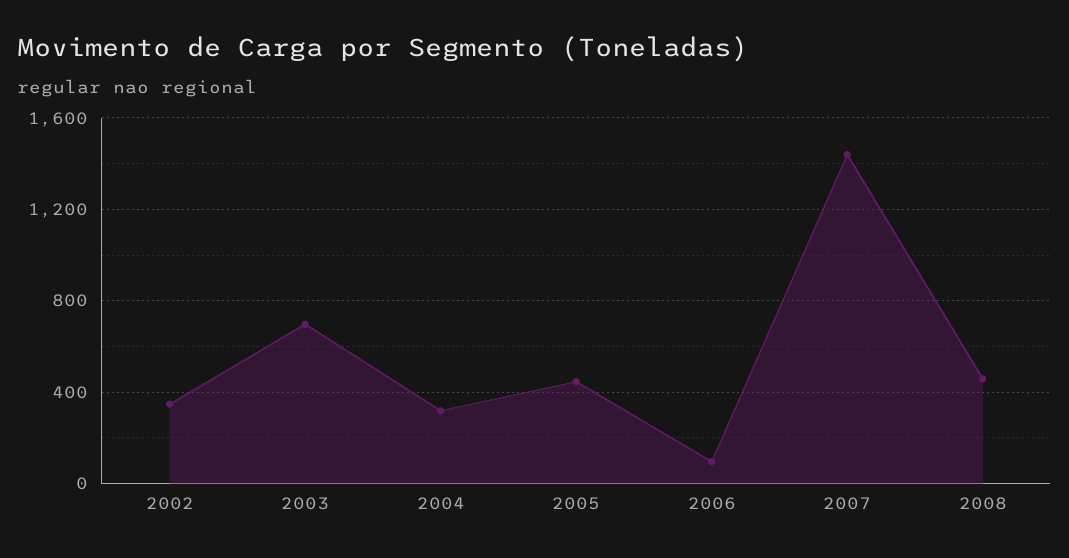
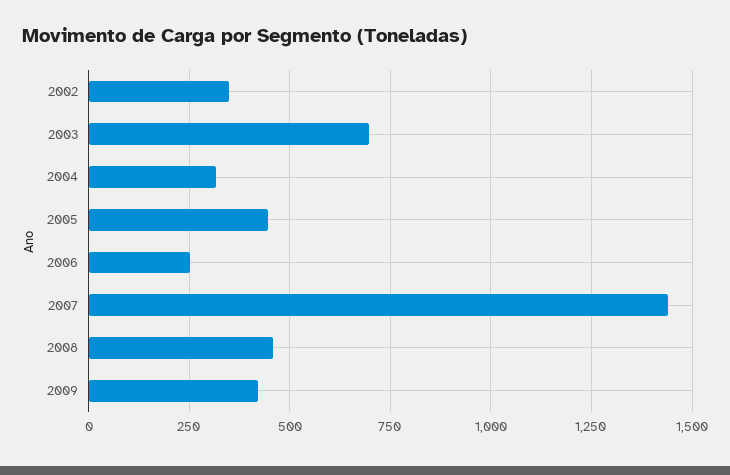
2006: 100 -> 250
2009: none -> 425

